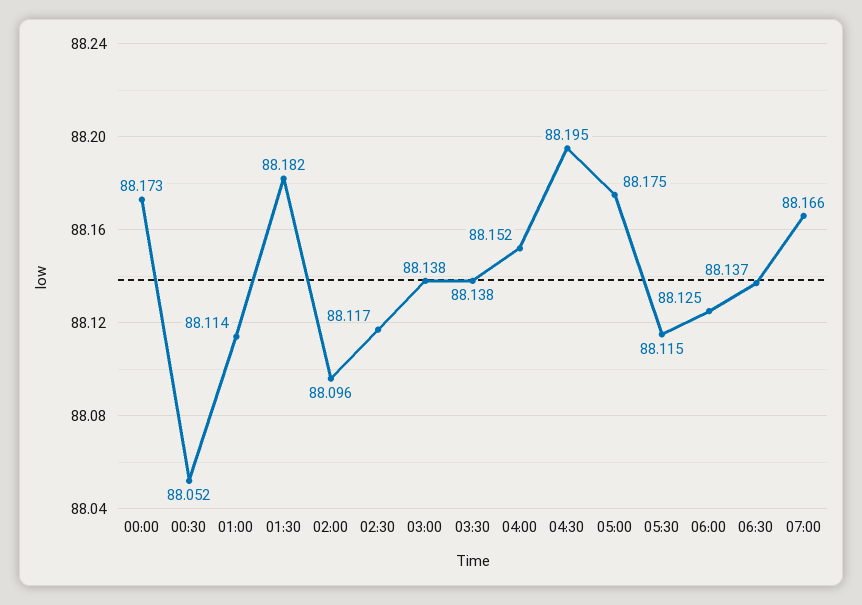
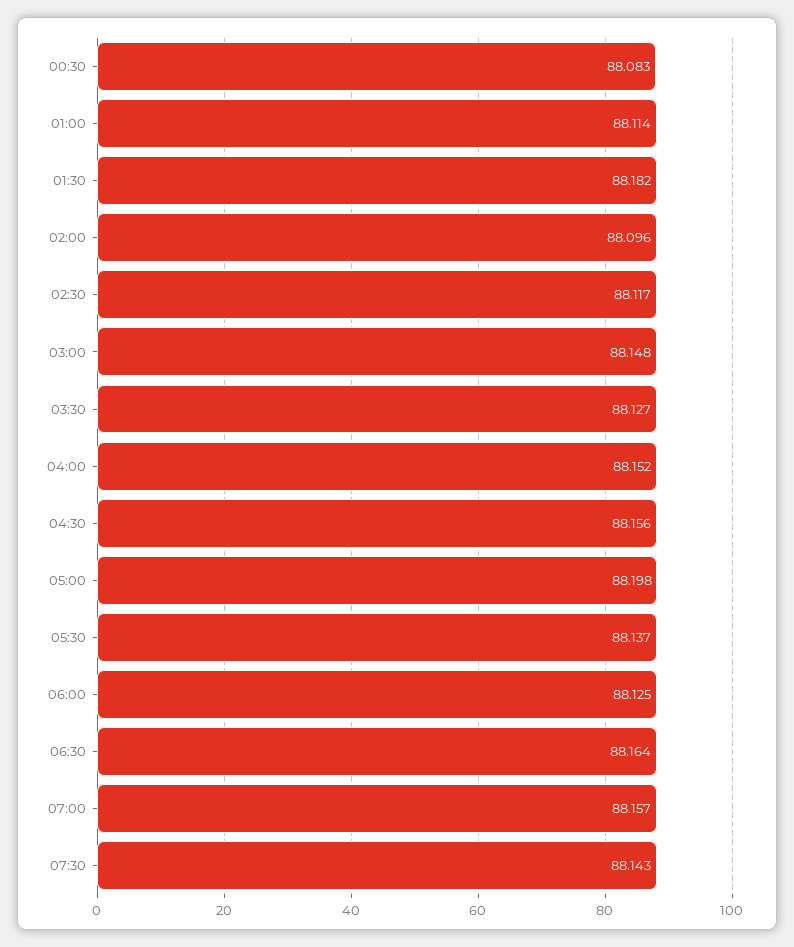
00:00: 88.173 -> none
00:30: 88.052 -> 88.083
03:00: 88.138 -> 88.148
03:30: 88.138 -> 88.127
04:30: 88.195 -> 88.156
05:00: 88.175 -> 88.198
05:30: 88.115 -> 88.137
06:30: 88.137 -> 88.164
07:00: 88.166 -> 88.157
07:30: none -> 88.143

